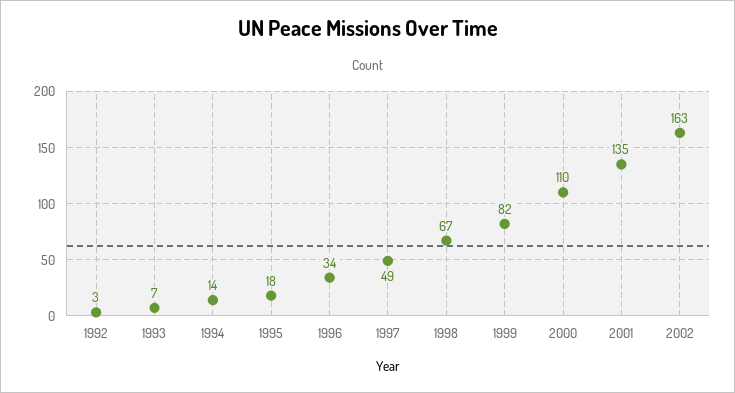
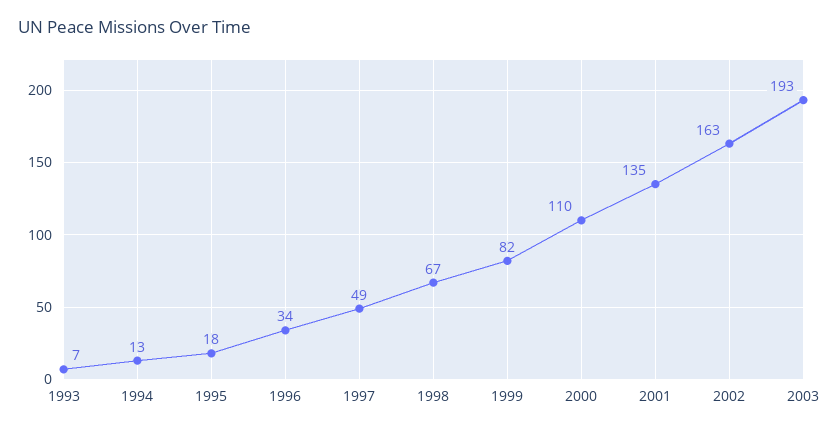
1992: 3 -> none
1994: 14 -> 13
2003: none -> 193

